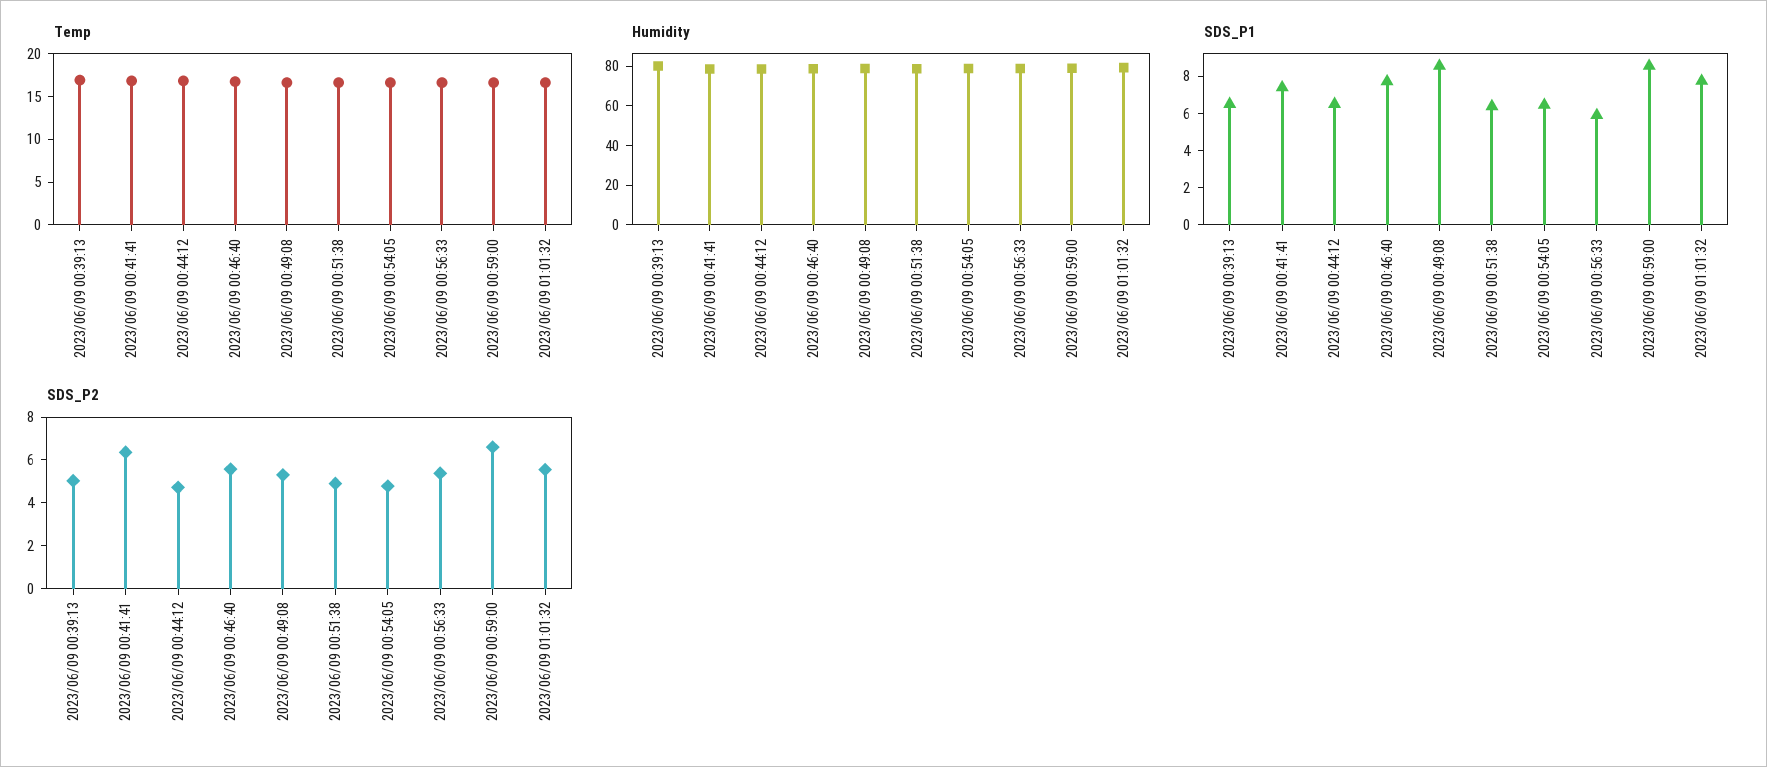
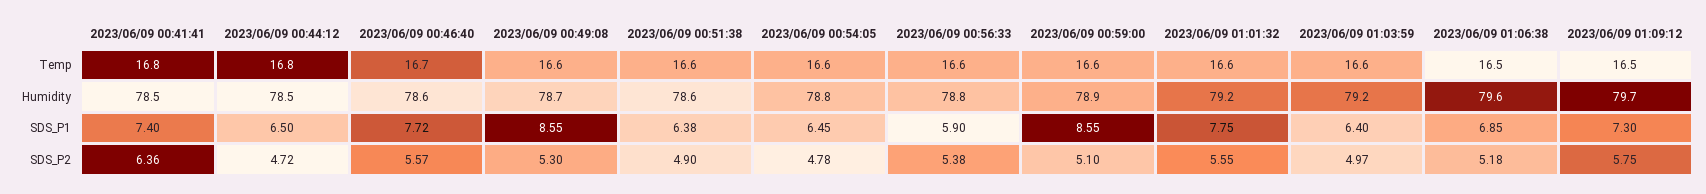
Temp, 2023/06/09 00:39:13: 17 -> none
Humidity, 2023/06/09 00:39:13: 80 -> none
SDS_P1, 2023/06/09 00:39:13: 6.5 -> none
SDS_P2, 2023/06/09 00:39:13: 5 -> none
SDS_P2, 2023/06/09 00:59:00: 6.5 -> 5.1
Temp, 2023/06/09 01:03:59: none -> 16.6
Temp, 2023/06/09 01:06:38: none -> 16.5
Temp, 2023/06/09 01:09:12: none -> 16.5
Humidity, 2023/06/09 01:03:59: none -> 79.2
Humidity, 2023/06/09 01:06:38: none -> 79.6
Humidity, 2023/06/09 01:09:12: none -> 79.7
SDS_P1, 2023/06/09 01:03:59: none -> 6.4
SDS_P1, 2023/06/09 01:06:38: none -> 6.85
SDS_P1, 2023/06/09 01:09:12: none -> 7.3
SDS_P2, 2023/06/09 01:03:59: none -> 4.97
SDS_P2, 2023/06/09 01:06:38: none -> 5.18
SDS_P2, 2023/06/09 01:09:12: none -> 5.75

